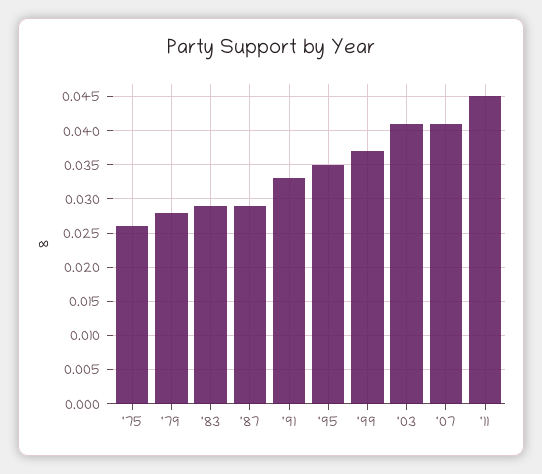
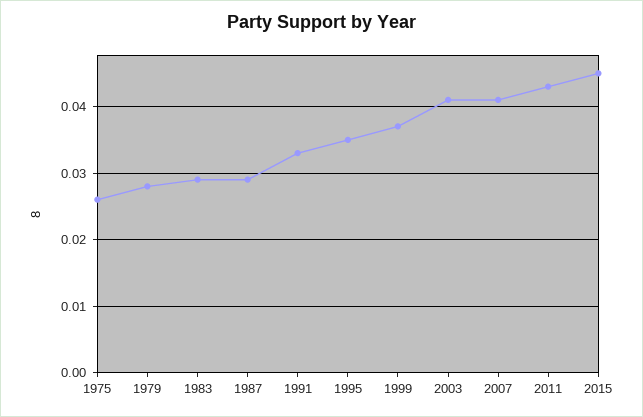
'11: 0.045 -> 0.043
2015: none -> 0.045

